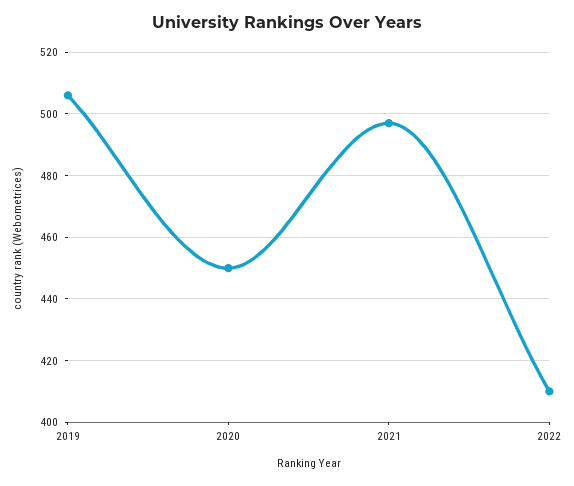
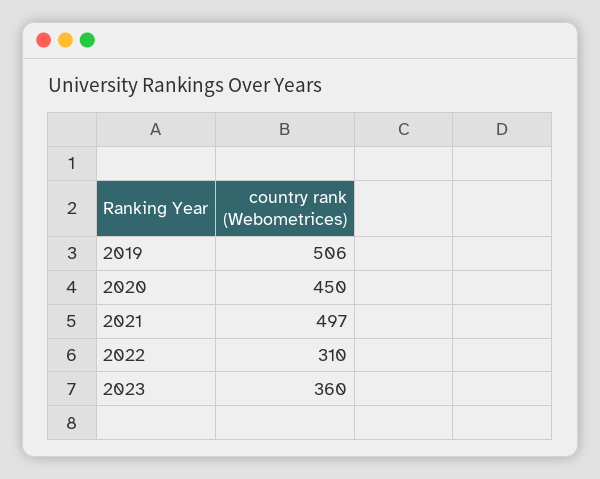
2022: 410 -> 310
2023: none -> 360

